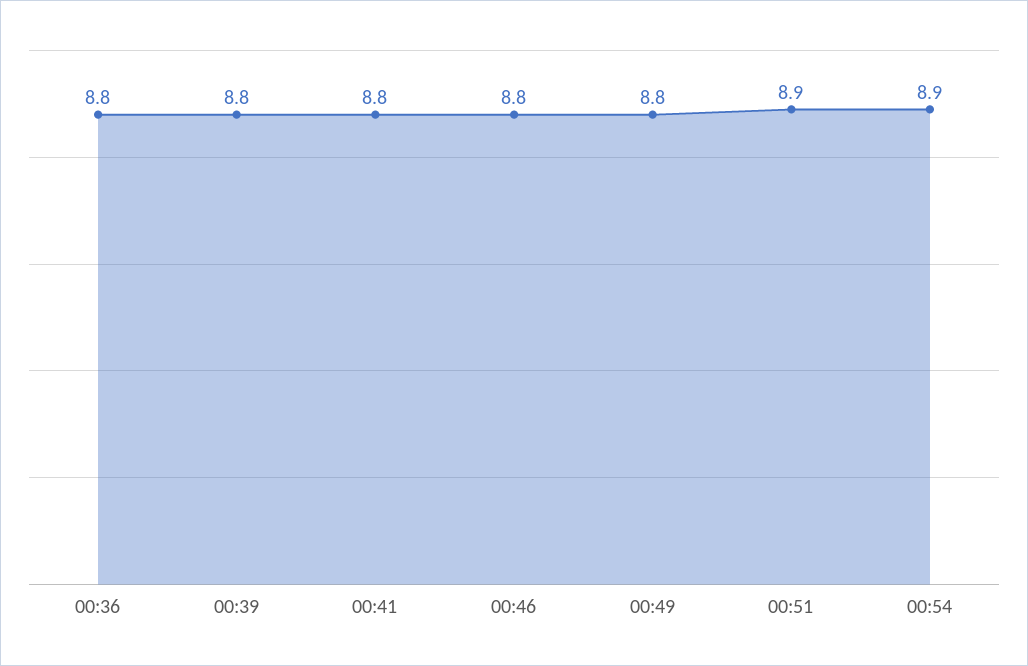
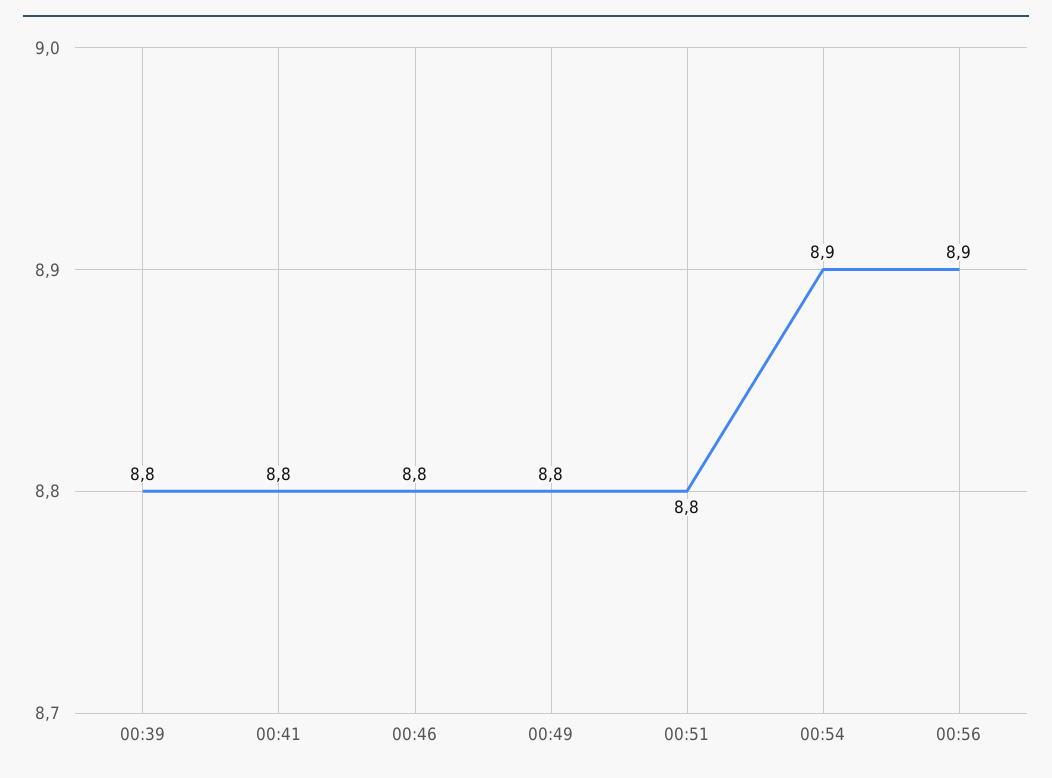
00:36: 8.8 -> none
00:51: 8.9 -> 8.8
00:56: none -> 8.9

